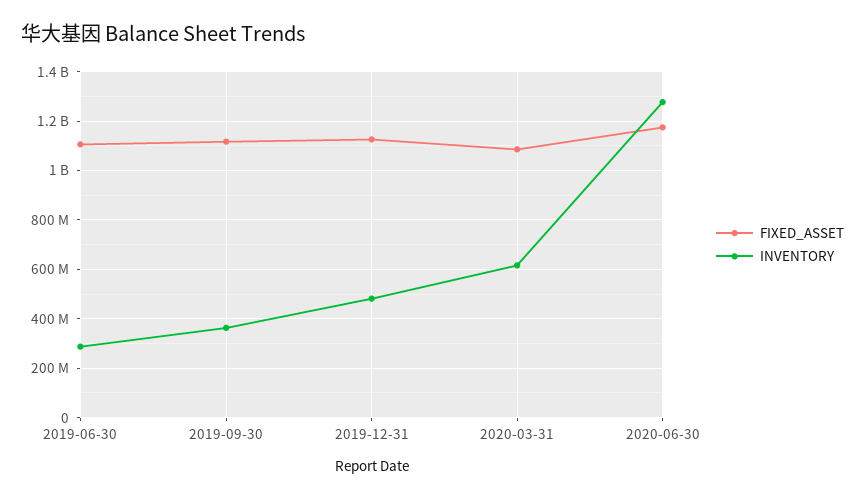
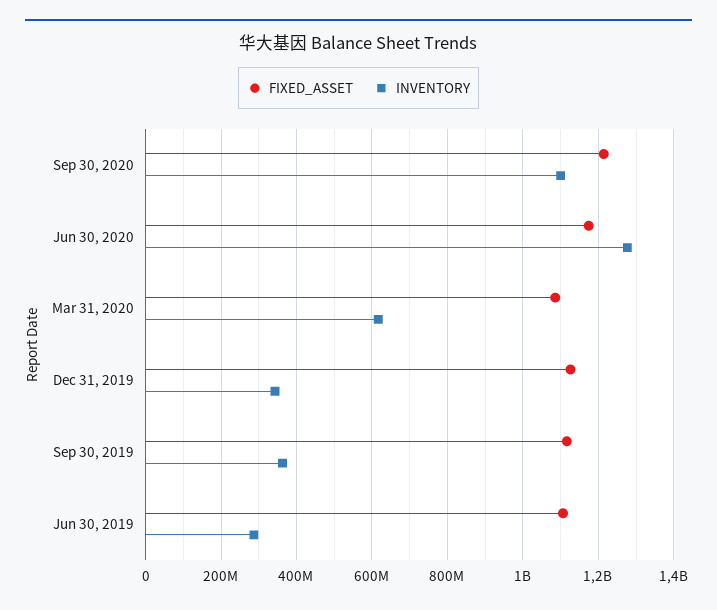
INVENTORY, 2019-12-31: 475000000 -> 340000000
FIXED_ASSET, Sep 30, 2020: none -> 1220000000
INVENTORY, Sep 30, 2020: none -> 1100000000

